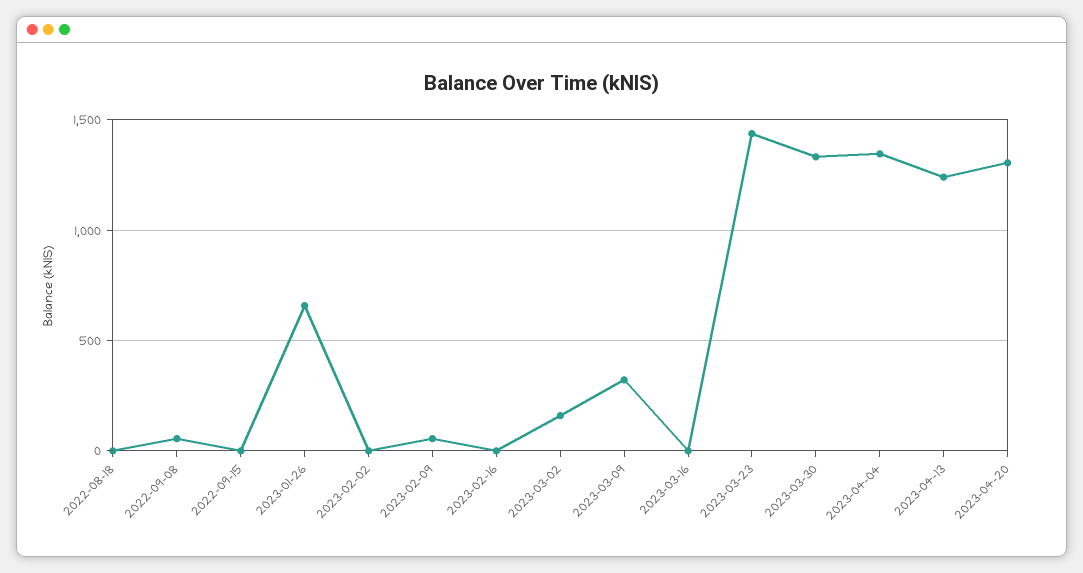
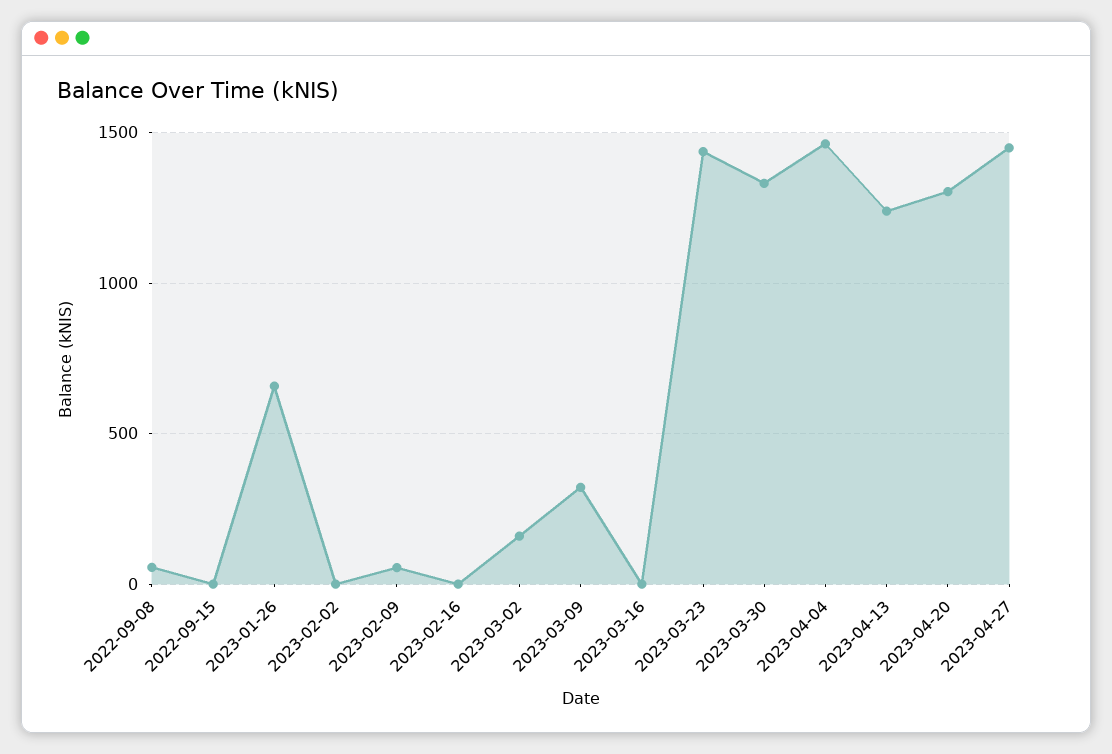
2022-08-18: 0 -> none
2023-04-04: 1350 -> 1450
2023-04-27: none -> 1450

